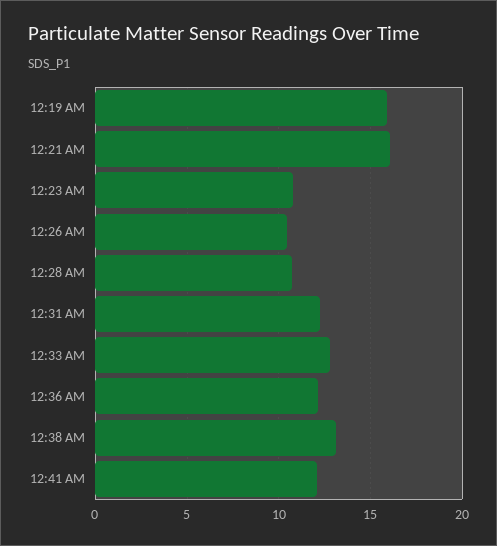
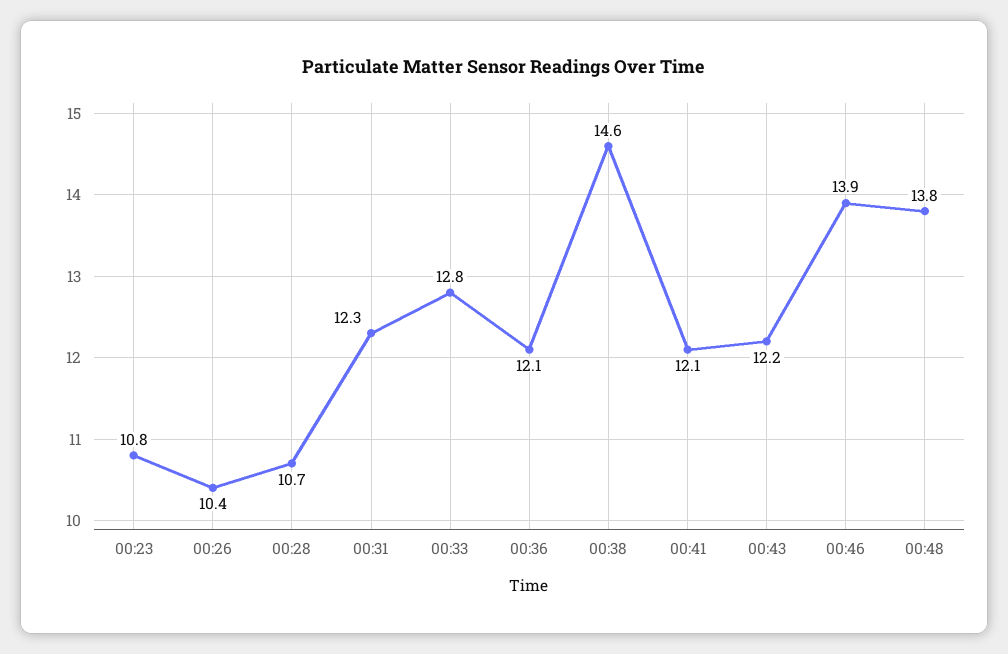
12:19 AM: 16 -> none
12:21 AM: 16 -> none
12:38 AM: 13 -> 14.6
00:43: none -> 12.2
00:46: none -> 13.9
00:48: none -> 13.8

